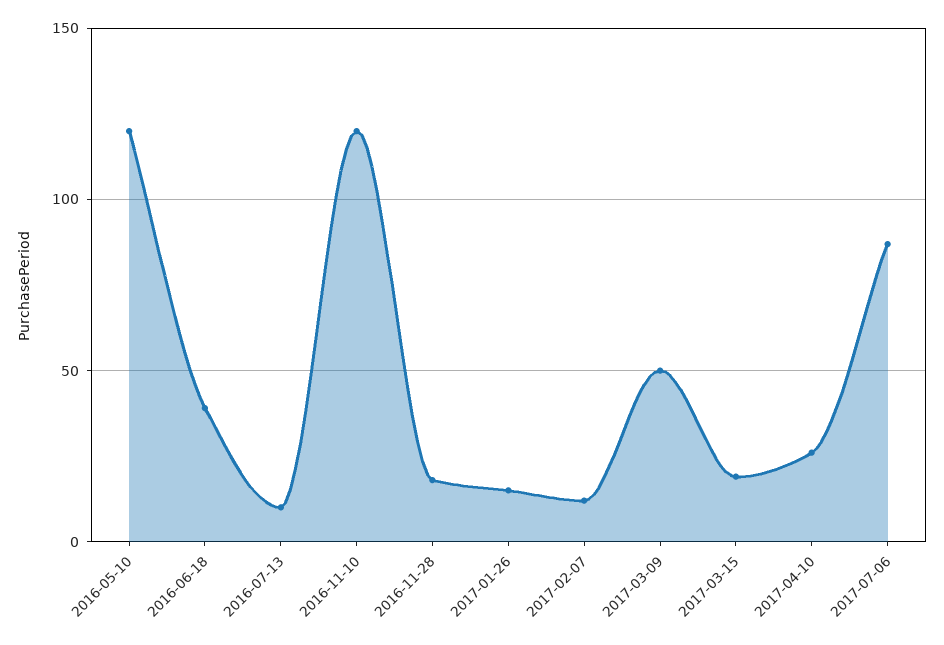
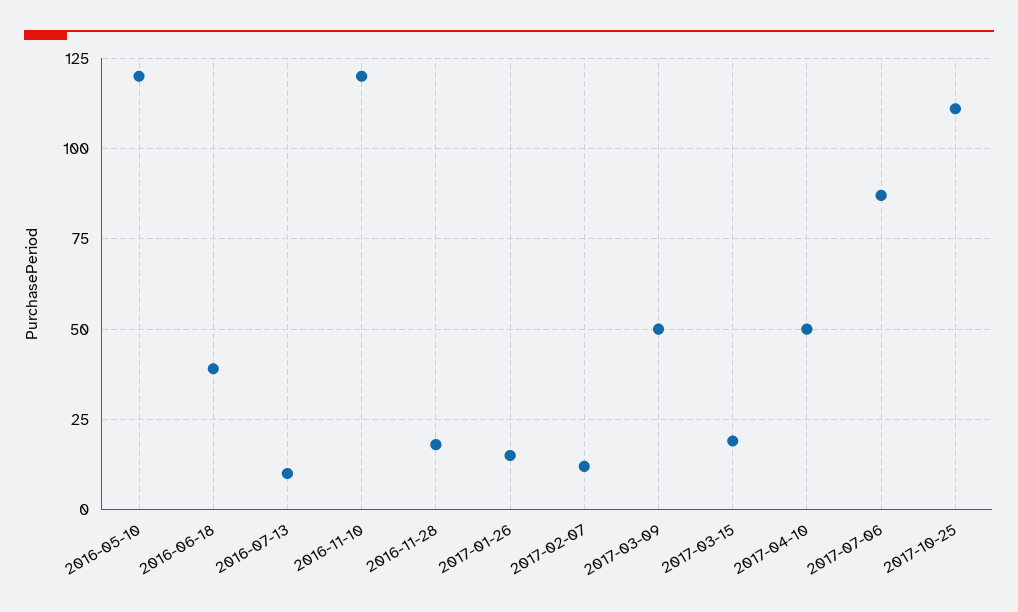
2017-04-10: 25 -> 50
2017-10-25: none -> 110

